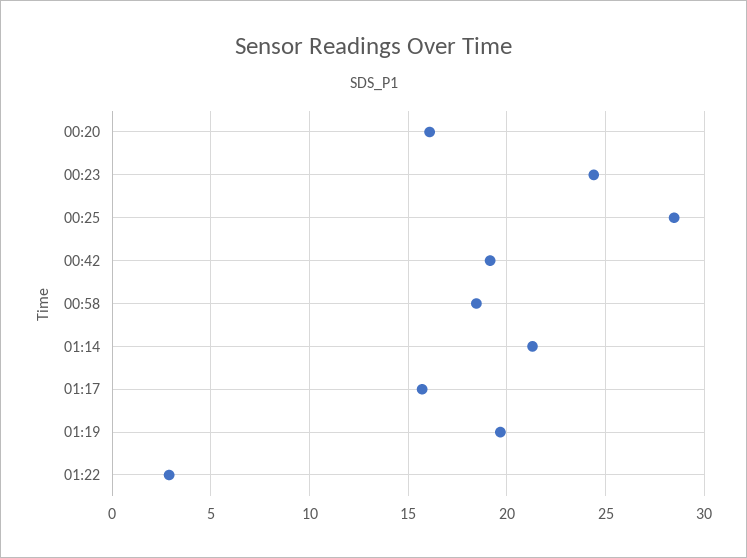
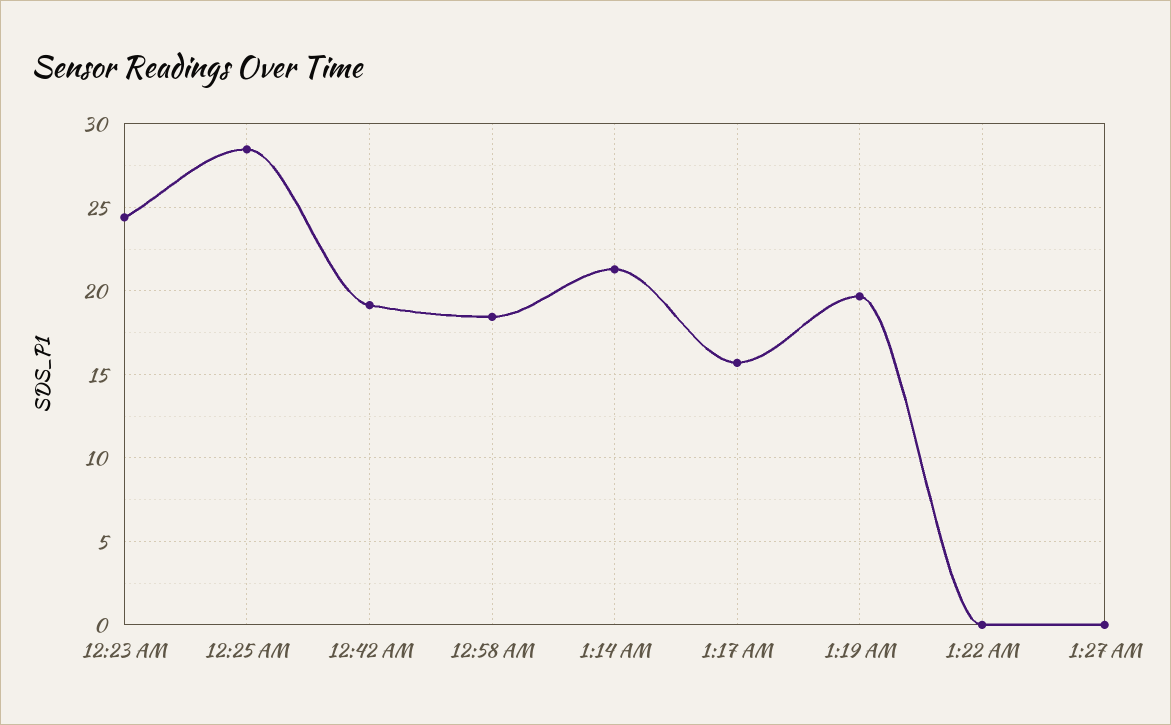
00:20: 16 -> none
01:22: 3 -> 0
1:27 AM: none -> 0

